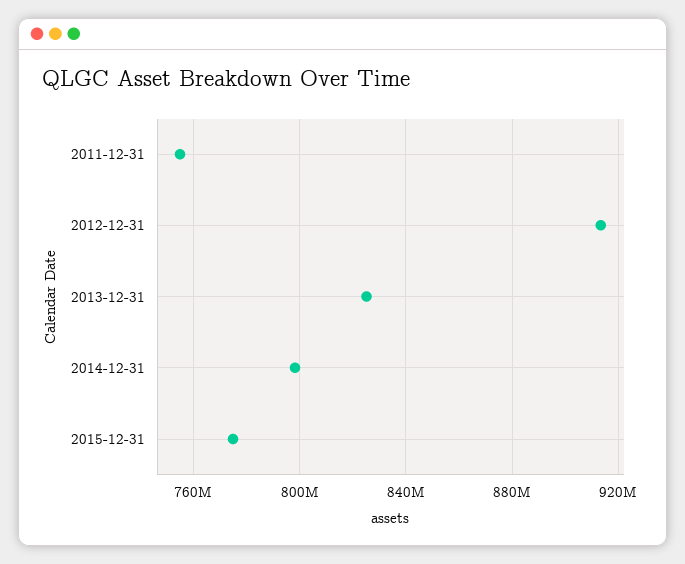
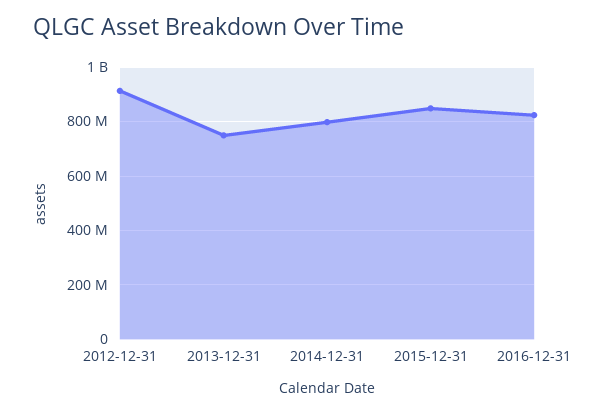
2011-12-31: 755000000 -> none
2013-12-31: 825000000 -> 750000000
2015-12-31: 775000000 -> 850000000
2016-12-31: none -> 825000000

